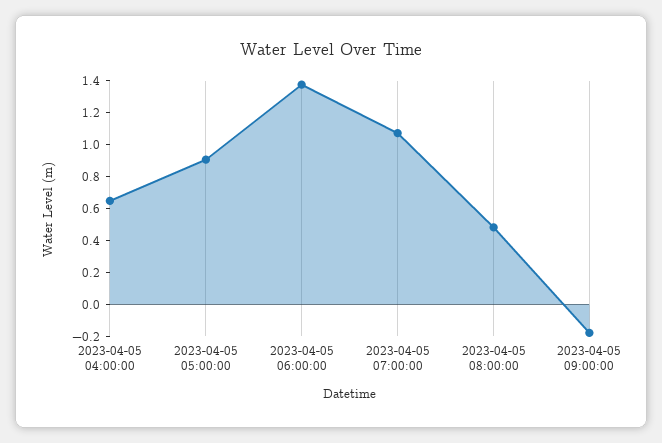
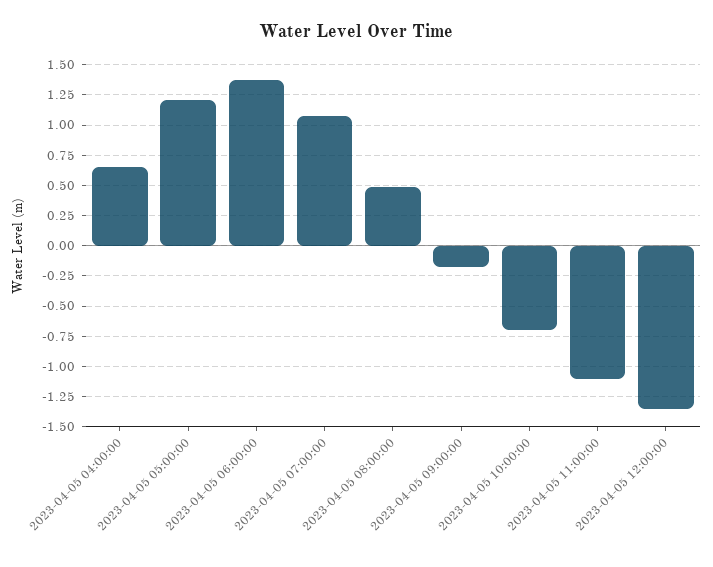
2023-04-05 05:00:00: 0.9 -> 1.2
2023-04-05 10:00:00: none -> -0.7
2023-04-05 11:00:00: none -> -1.1
2023-04-05 12:00:00: none -> -1.35

